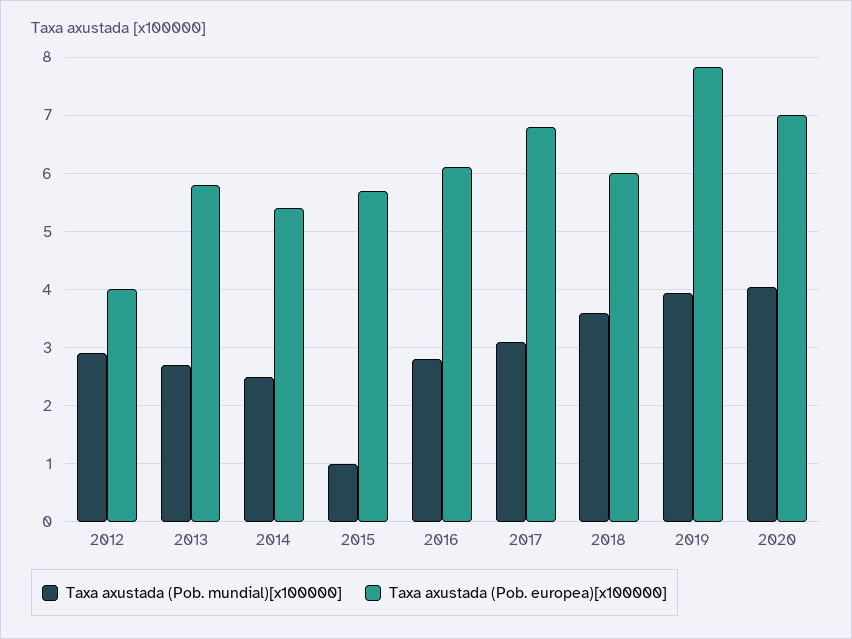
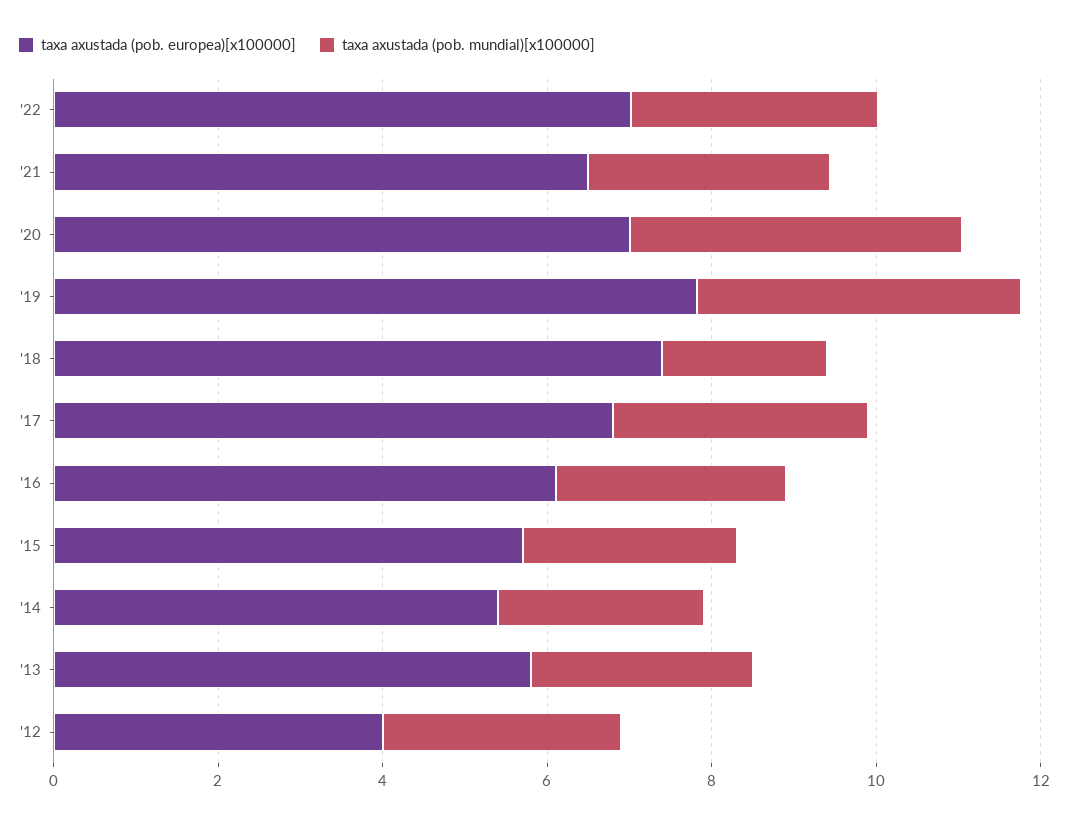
Taxa axustada (Pob. mundial)[x100000], 2015: 1 -> 2.5
Taxa axustada (Pob. mundial)[x100000], 2018: 3.6 -> 2
Taxa axustada (Pob. europea)[x100000], 2018: 6 -> 7.5
Taxa axustada (Pob. europea)[x100000], '22: none -> 7
Taxa axustada (Pob. mundial)[x100000], '22: none -> 3
Taxa axustada (Pob. europea)[x100000], '21: none -> 6.5
Taxa axustada (Pob. mundial)[x100000], '21: none -> 3

